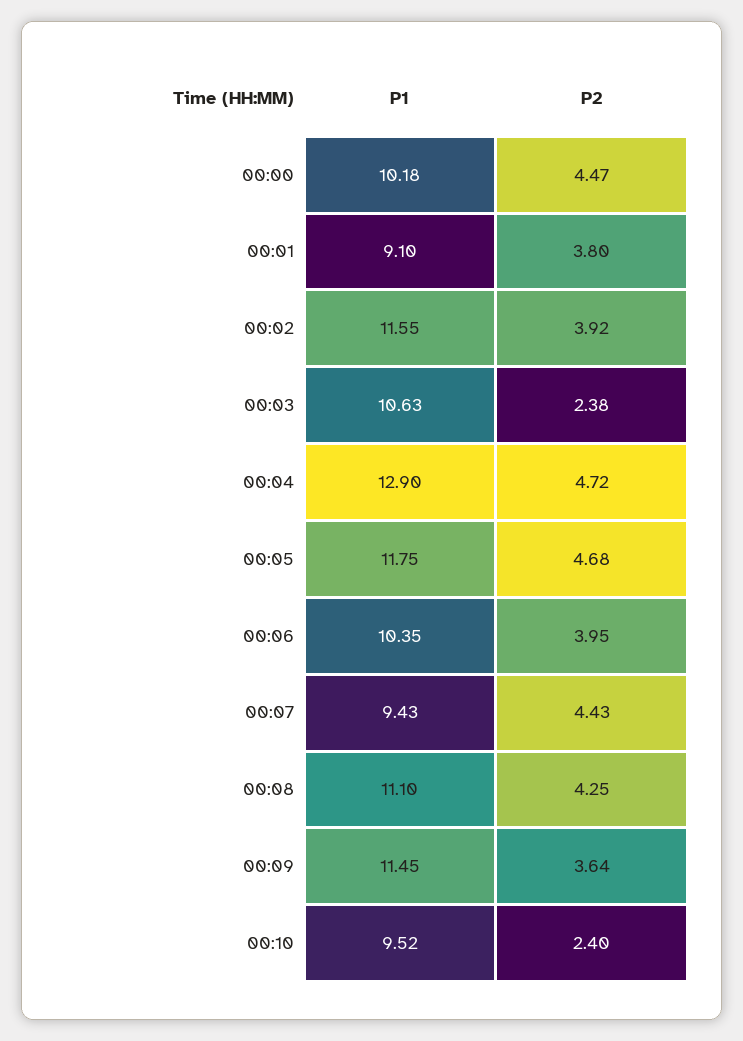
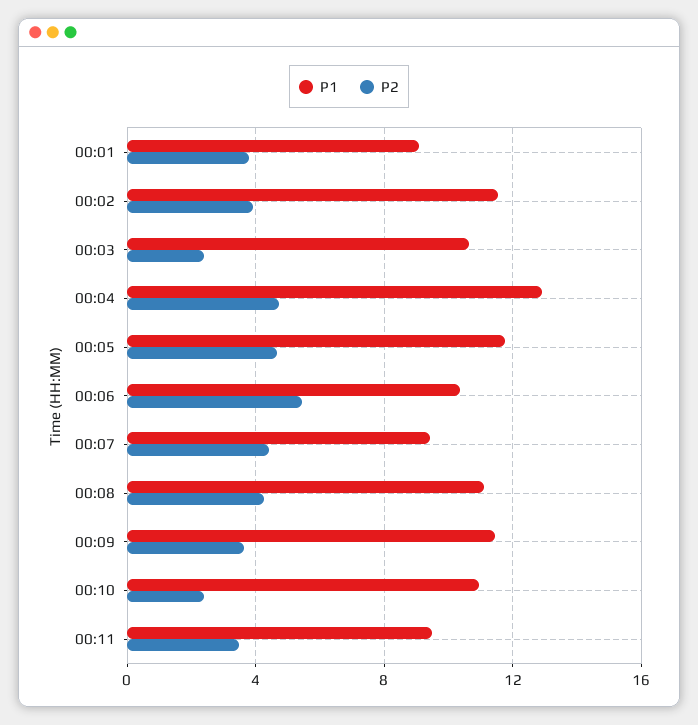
P1, 00:00: 10.18 -> none
P2, 00:00: 4.47 -> none
P2, 00:06: 3.95 -> 5.5
P1, 00:10: 9.52 -> 11
P1, 00:11: none -> 9.5
P2, 00:11: none -> 3.5

